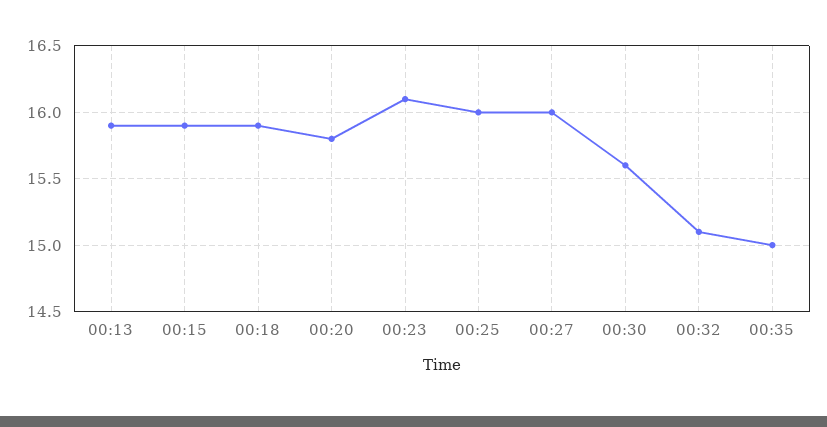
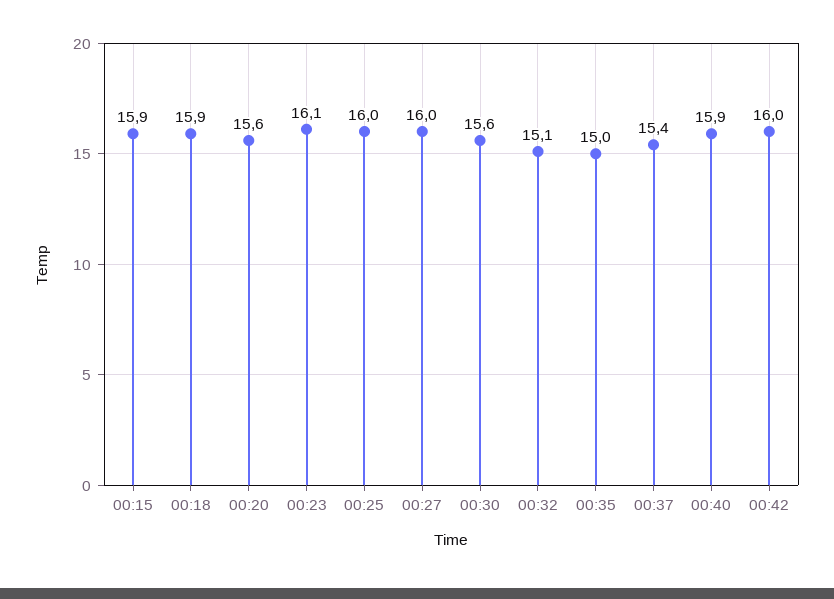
00:13: 15.9 -> none
00:20: 15.8 -> 15.6
00:37: none -> 15.4
00:40: none -> 15.9
00:42: none -> 16

